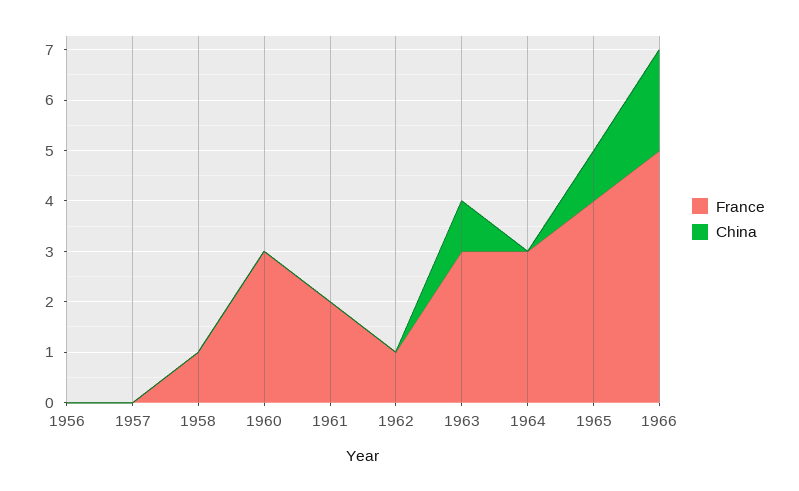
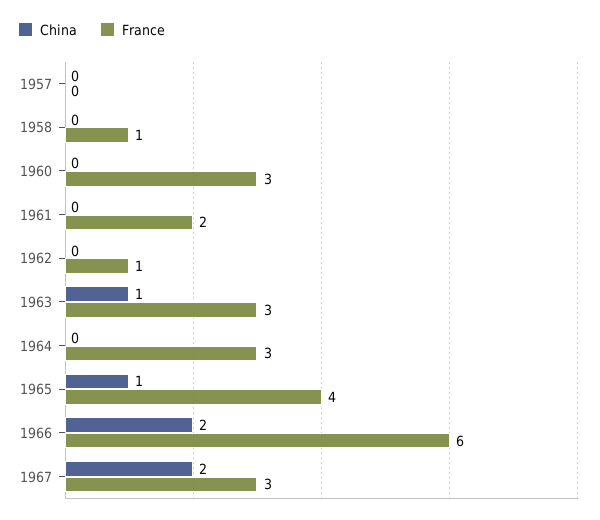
France, 1956: 0 -> none
China, 1956: 0 -> none
France, 1966: 5 -> 6
China, 1967: none -> 2
France, 1967: none -> 3

